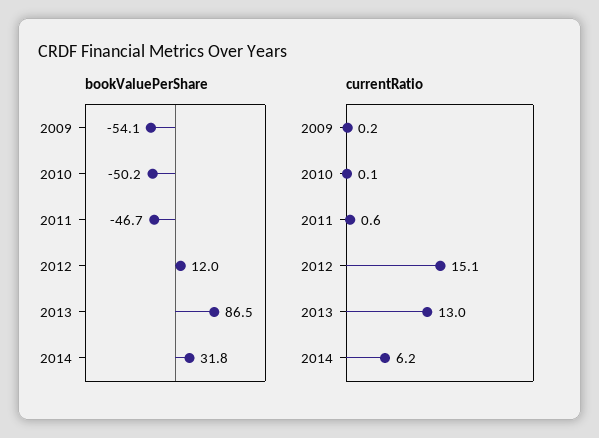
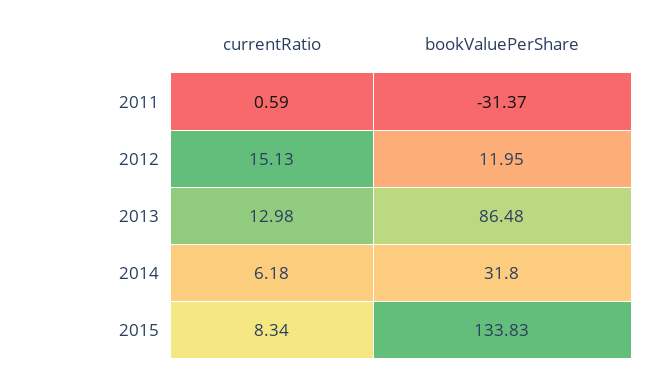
bookValuePerShare, 2009: -54.1 -> none
bookValuePerShare, 2010: -50.2 -> none
bookValuePerShare, 2011: -46.7 -> -31.37
currentRatio, 2009: 0.2 -> none
currentRatio, 2010: 0.1 -> none
currentRatio, 2015: none -> 8.34
bookValuePerShare, 2015: none -> 133.83

